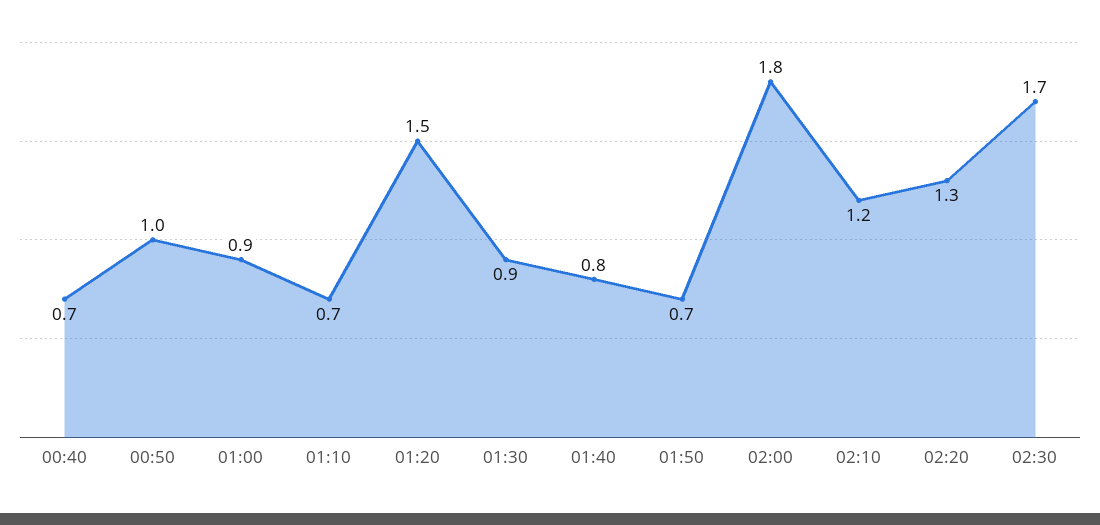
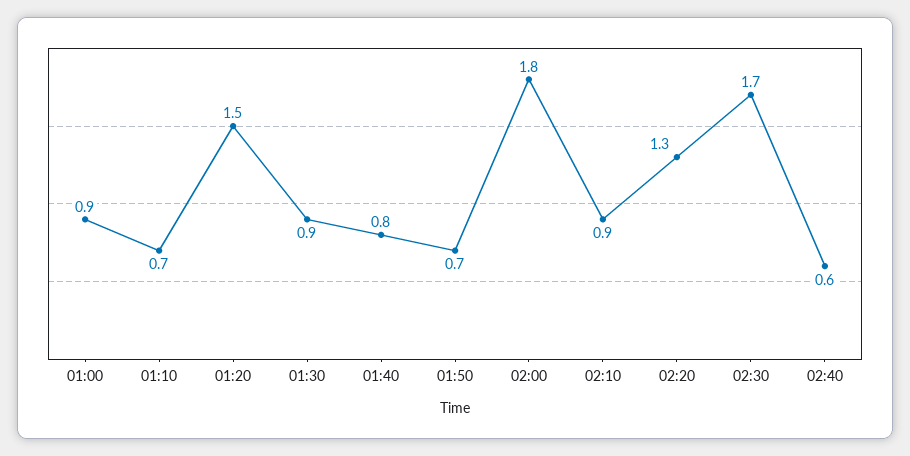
00:40: 0.7 -> none
00:50: 1 -> none
02:10: 1.2 -> 0.9
02:40: none -> 0.6

